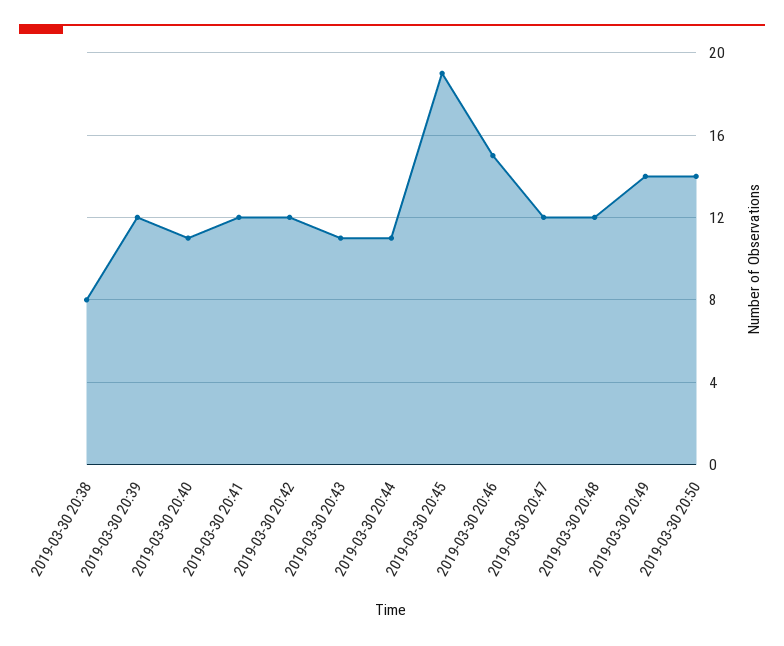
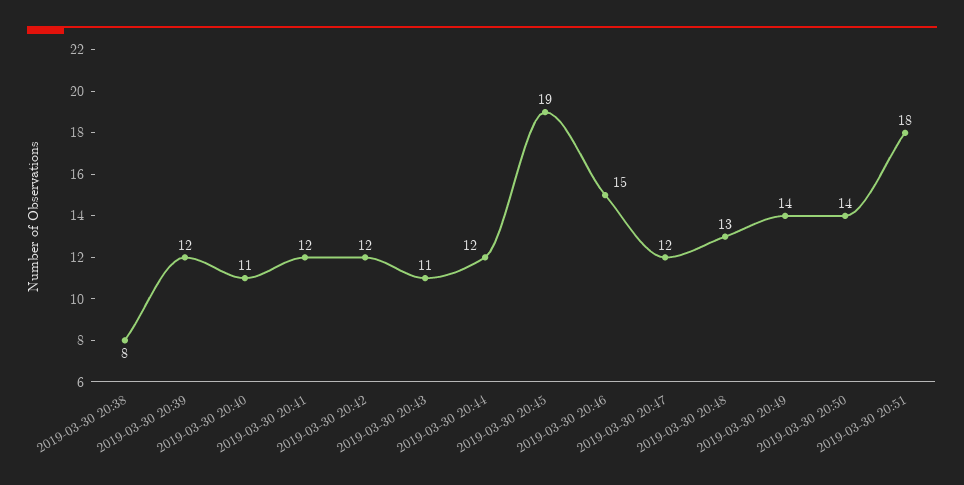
2019-03-30 20:44: 11 -> 12
2019-03-30 20:48: 12 -> 13
2019-03-30 20:51: none -> 18

